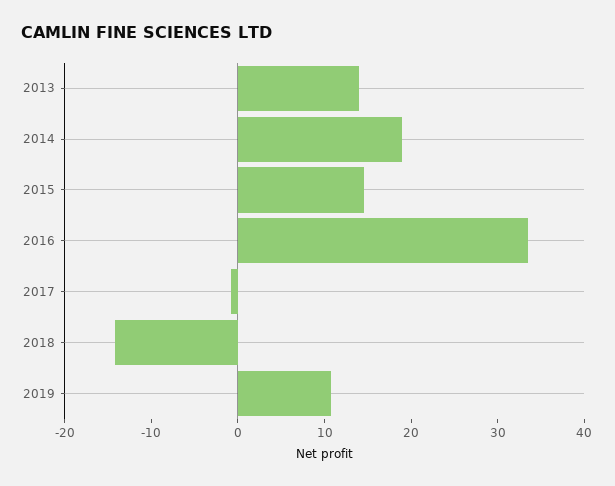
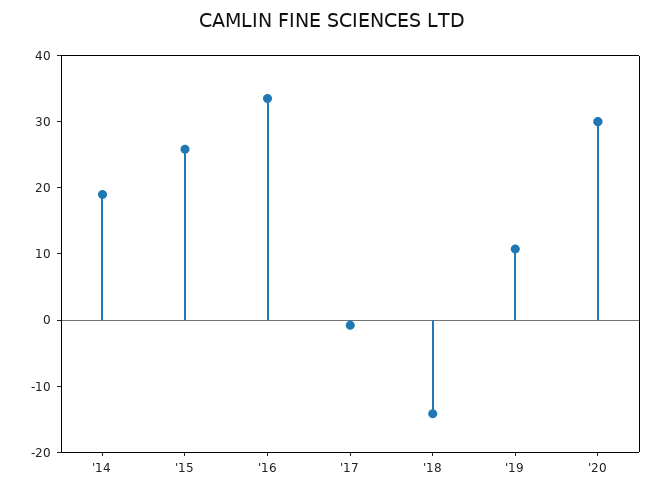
2013: 14 -> none
2015: 14 -> 26
'20: none -> 30

